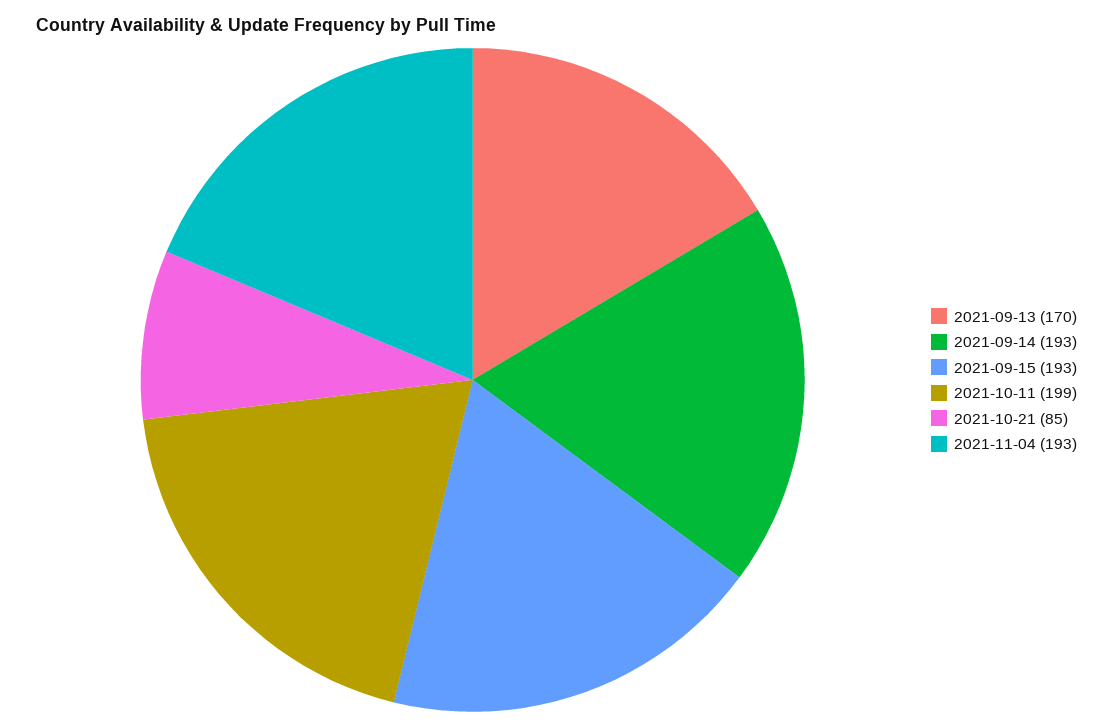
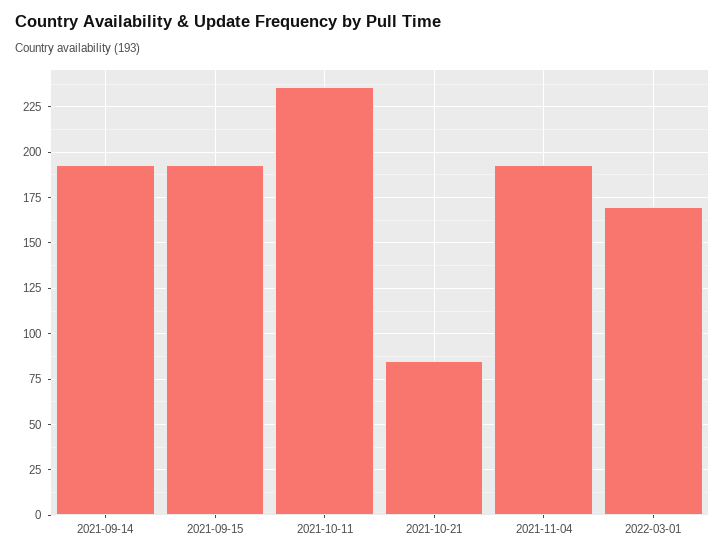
2021-09-13: 170 -> none
2021-10-11: 199 -> 235
2022-03-01: none -> 170

